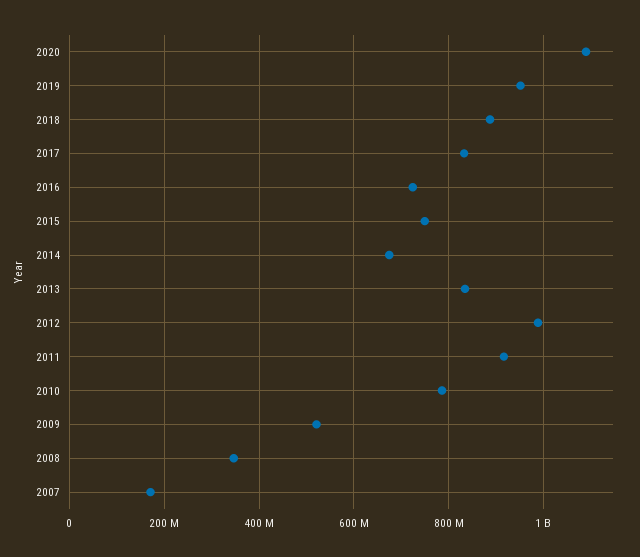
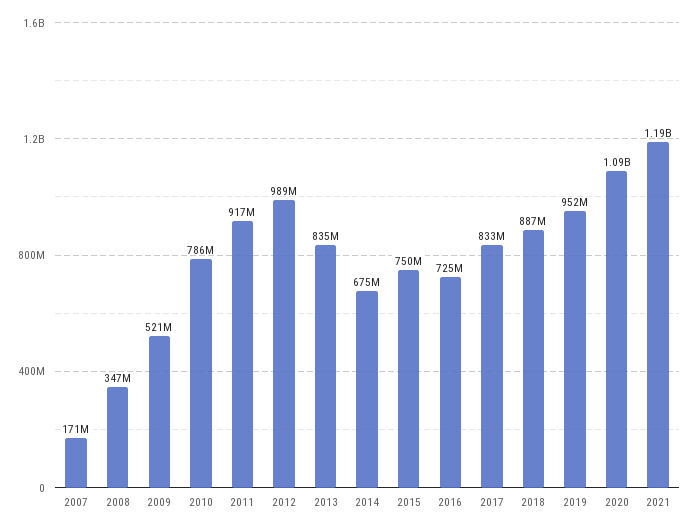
2021: none -> 1190000000

